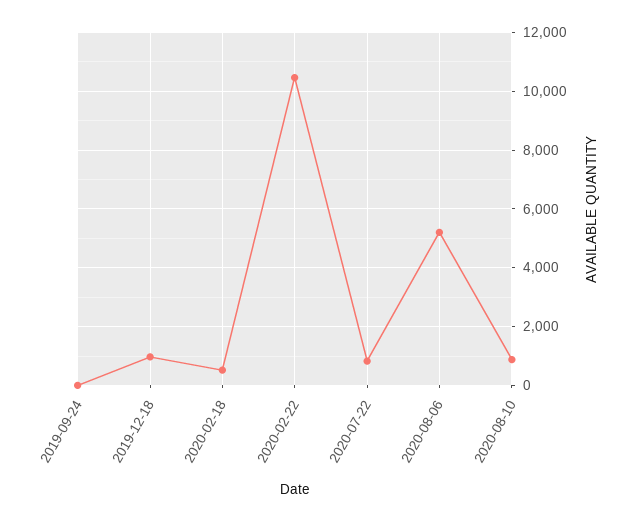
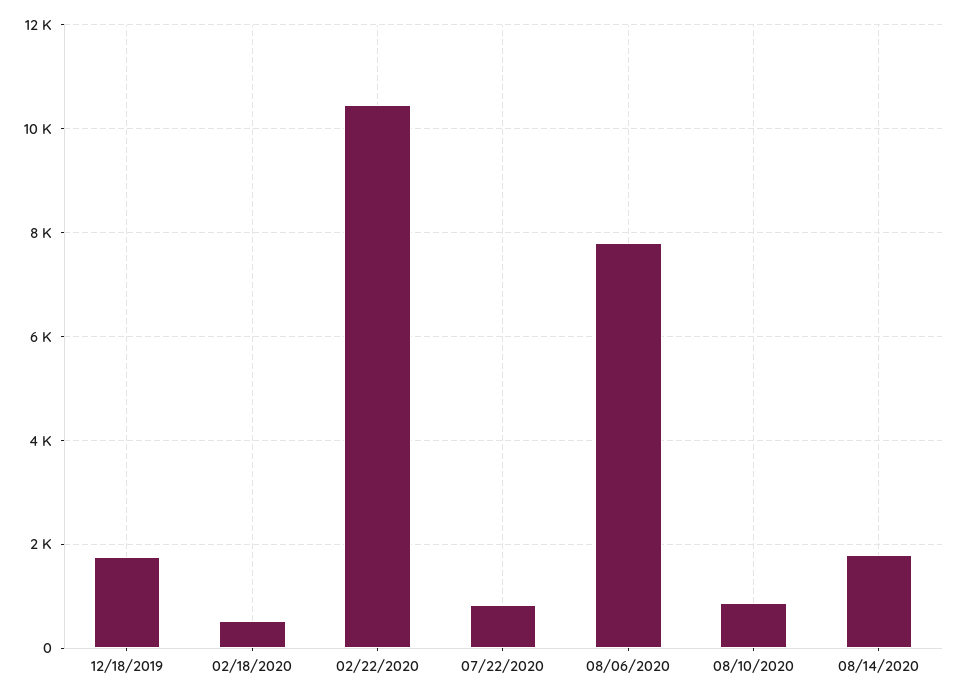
2019-09-24: 0 -> none
2019-12-18: 1000 -> 1800
2020-08-06: 5250 -> 7800
08/14/2020: none -> 1800

